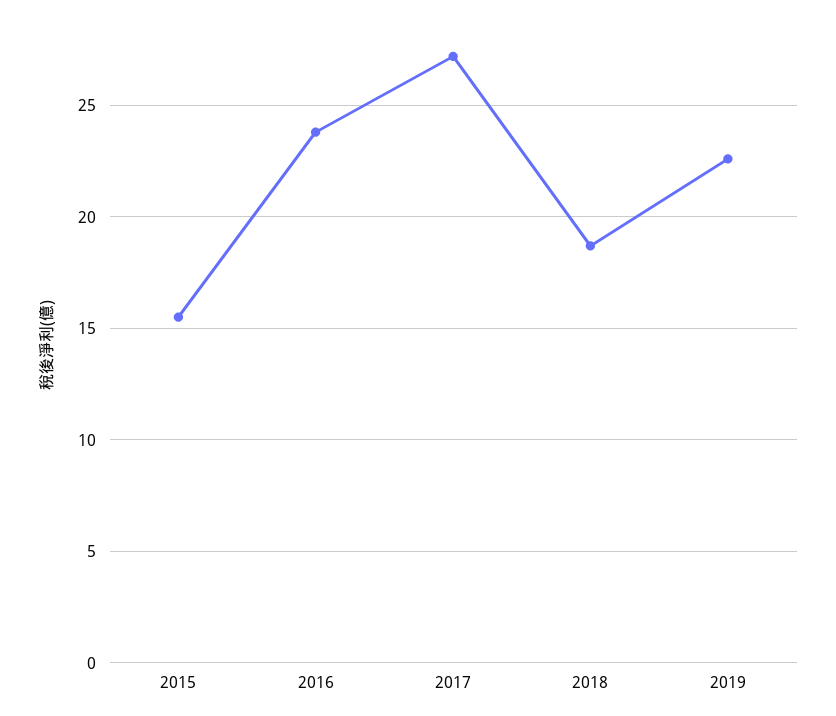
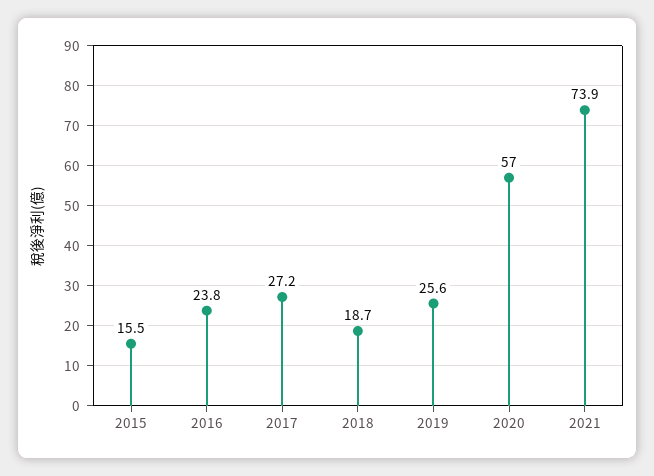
2019: 22.5 -> 25.6
2020: none -> 57
2021: none -> 73.9

